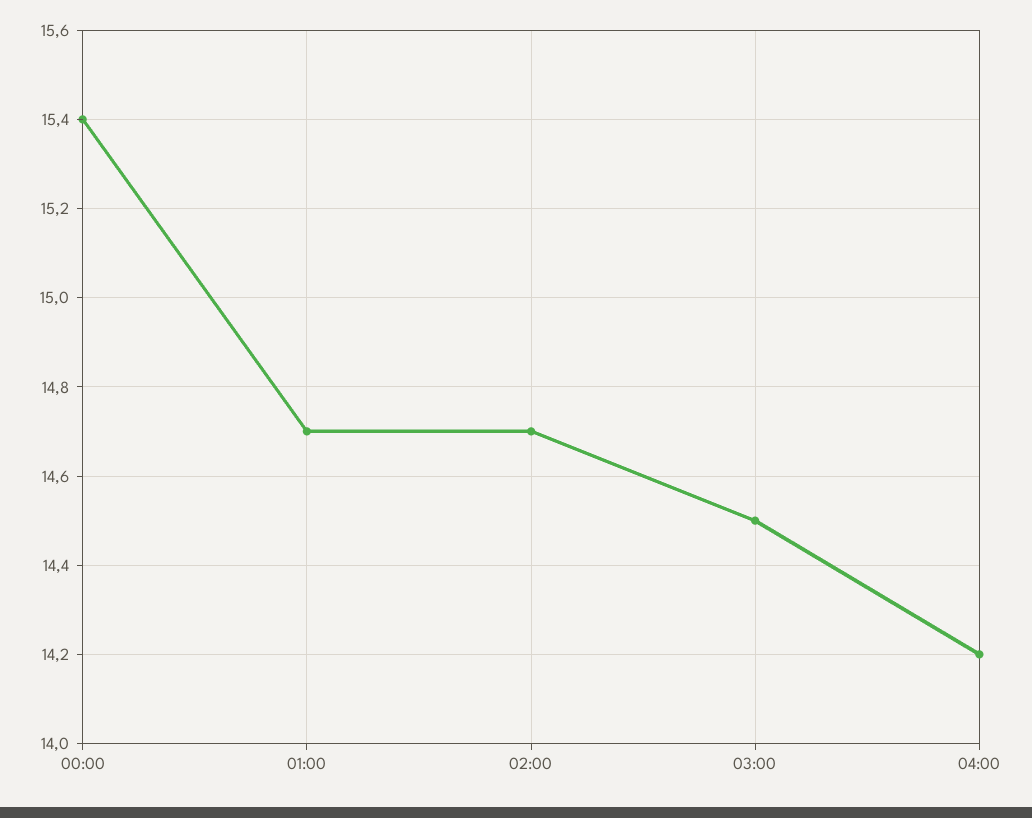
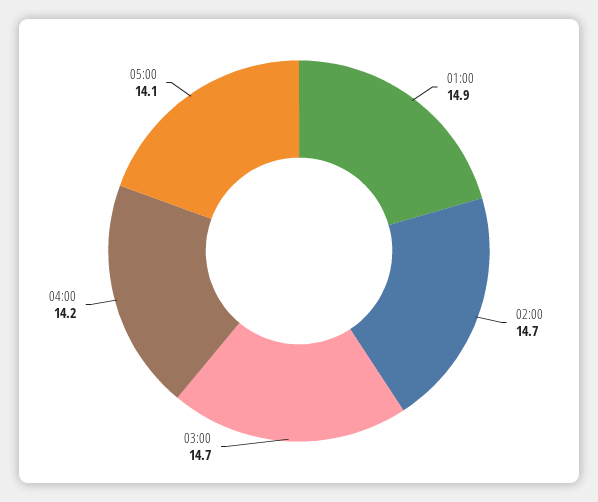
00:00: 15.4 -> none
01:00: 14.7 -> 14.9
03:00: 14.5 -> 14.7
05:00: none -> 14.1

